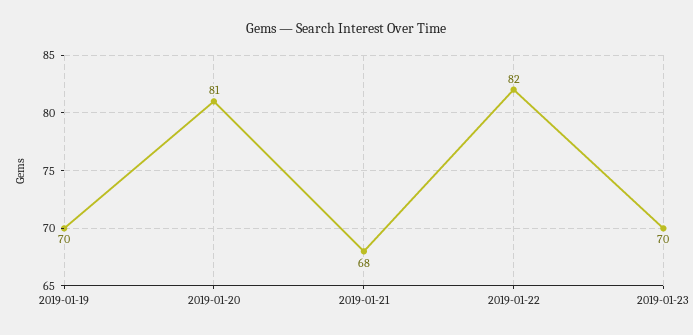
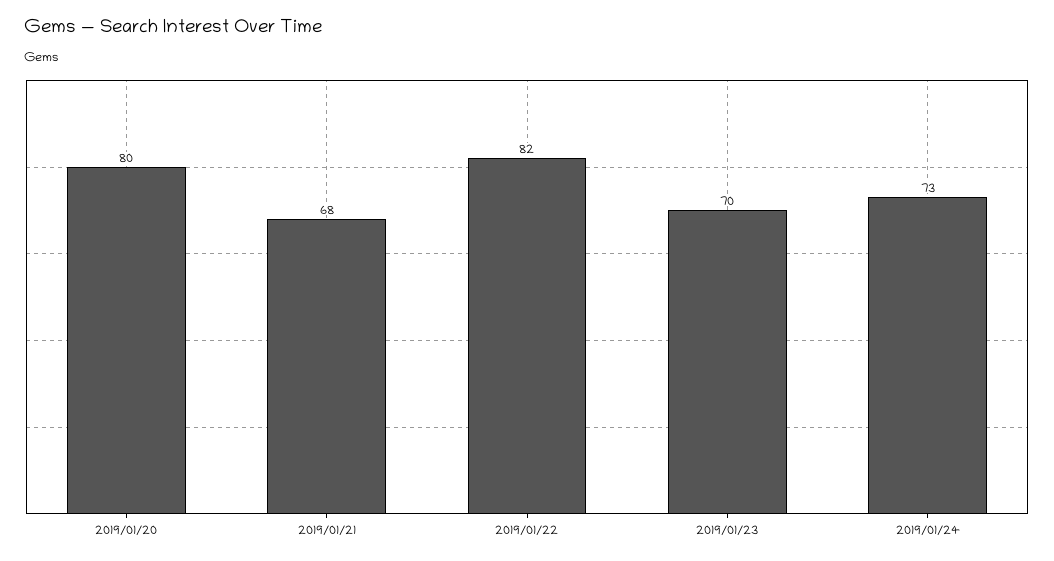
2019-01-19: 70 -> none
2019-01-20: 81 -> 80
2019/01/24: none -> 73

